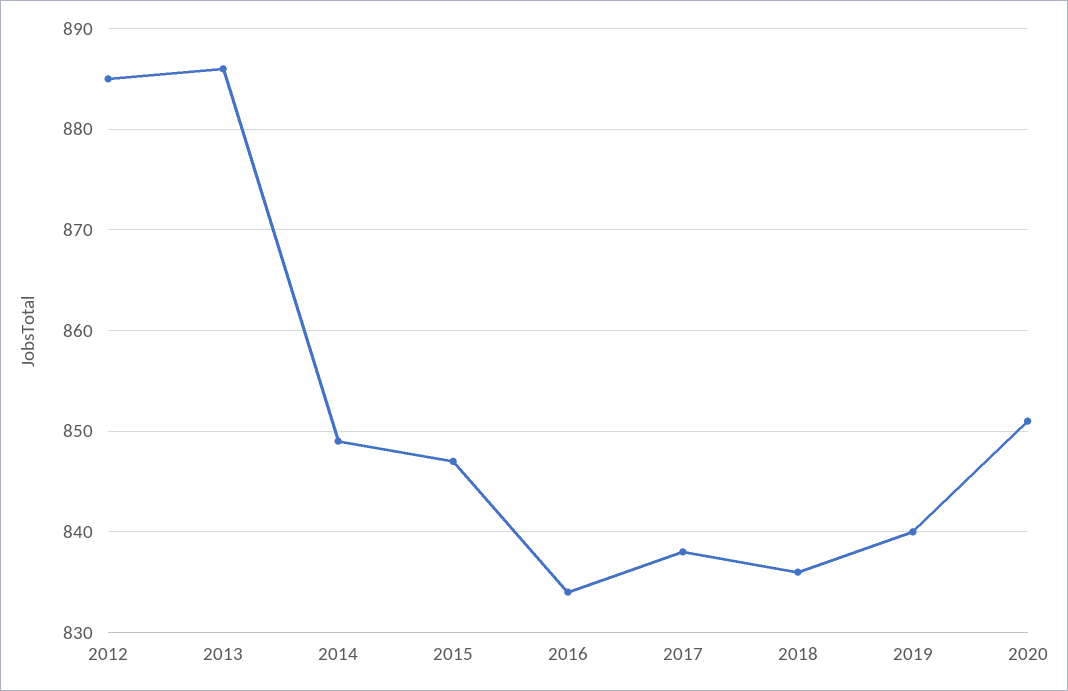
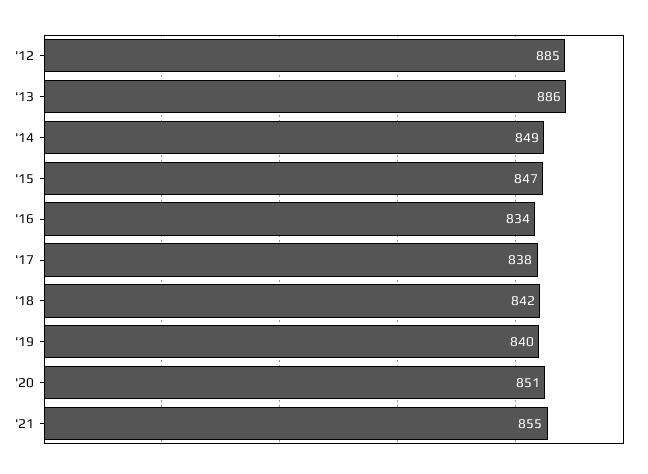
2018: 836 -> 842
'21: none -> 855

